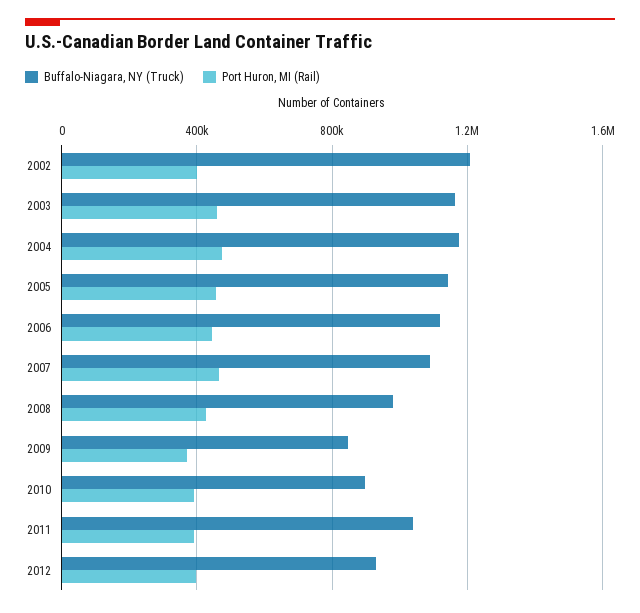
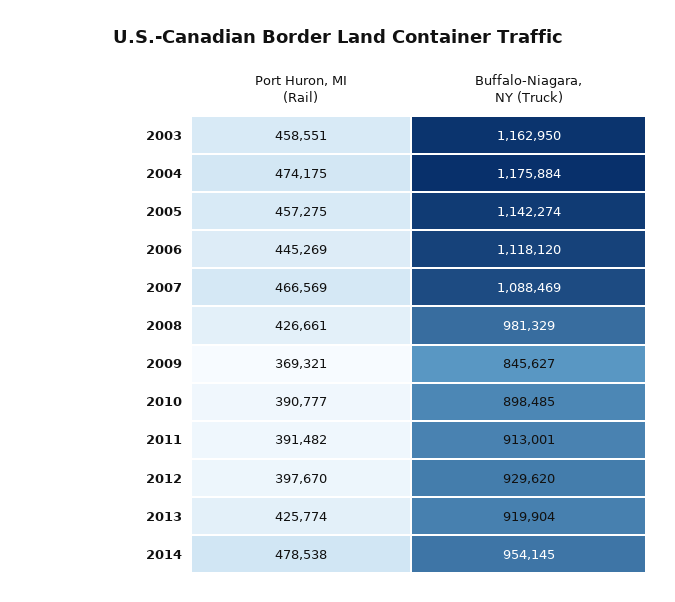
Buffalo-Niagara, NY (Truck), 2002: 1200000 -> none
Port Huron, MI (Rail), 2002: 400000 -> none
Buffalo-Niagara, NY (Truck), 2011: 1050000 -> 913001
Port Huron, MI (Rail), 2013: none -> 425774
Buffalo-Niagara, NY (Truck), 2013: none -> 919904
Port Huron, MI (Rail), 2014: none -> 478538
Buffalo-Niagara, NY (Truck), 2014: none -> 954145

